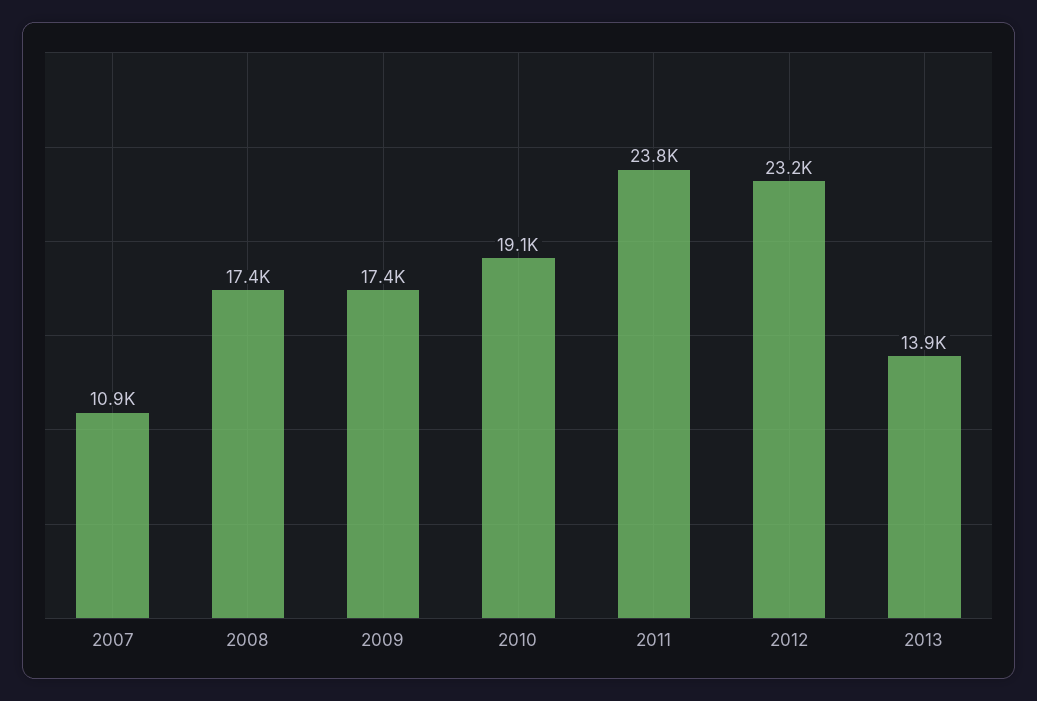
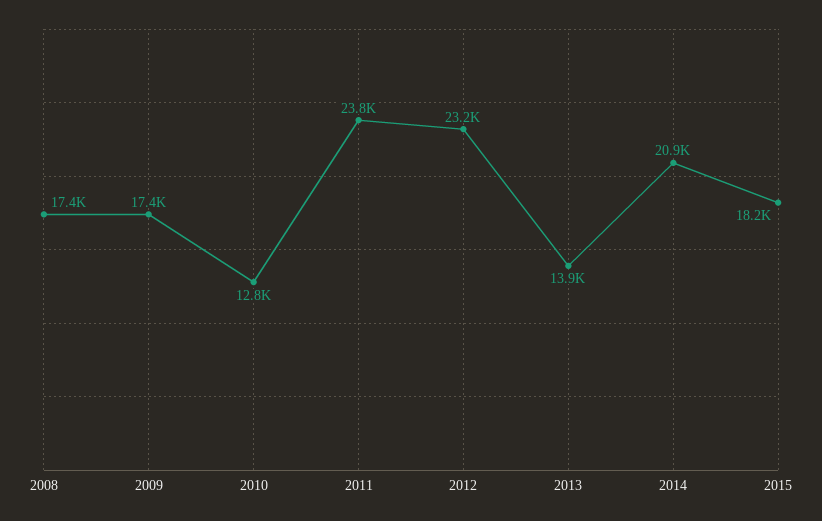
2007: 10900 -> none
2010: 19100 -> 12800
2014: none -> 20900
2015: none -> 18200

